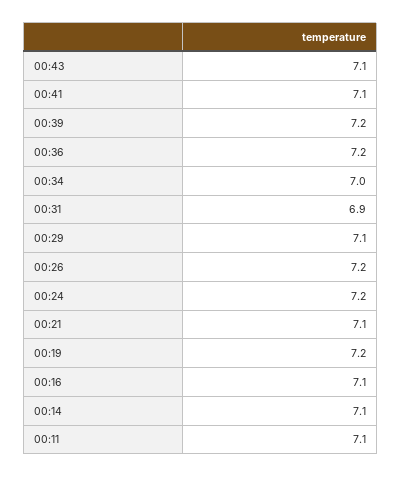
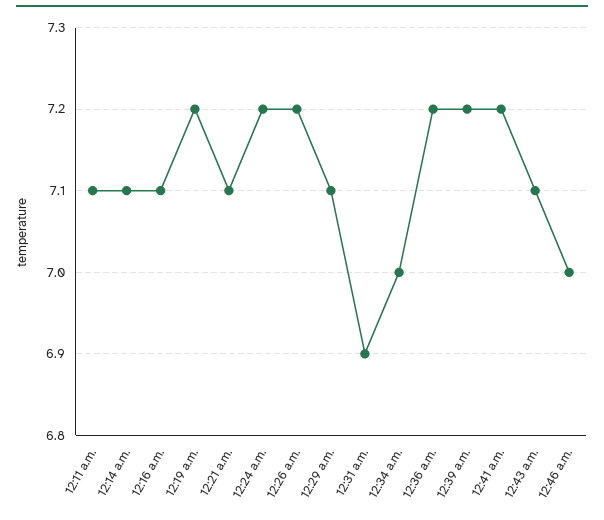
00:41: 7.1 -> 7.2
12:46 a.m.: none -> 7

